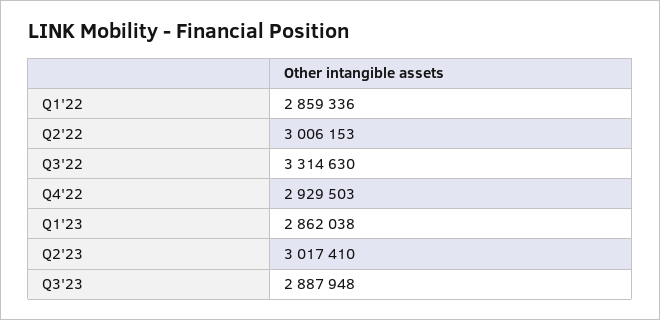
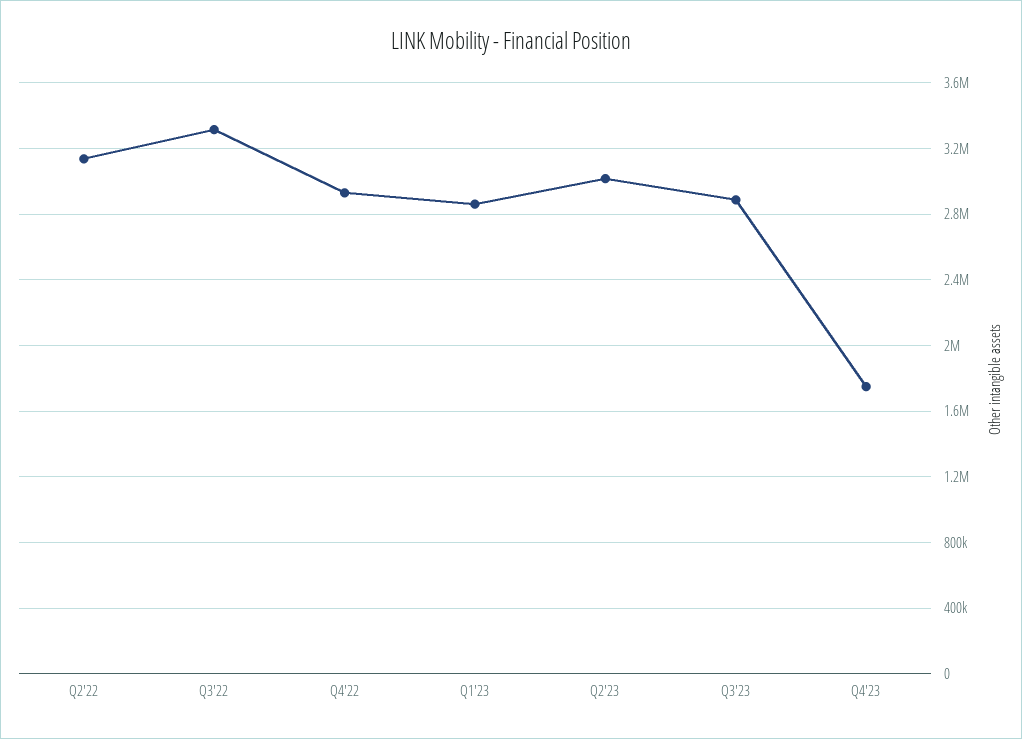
Q1'22: 2859336 -> none
Q2'22: 3006153 -> 3150000
Q4'23: none -> 1750000

